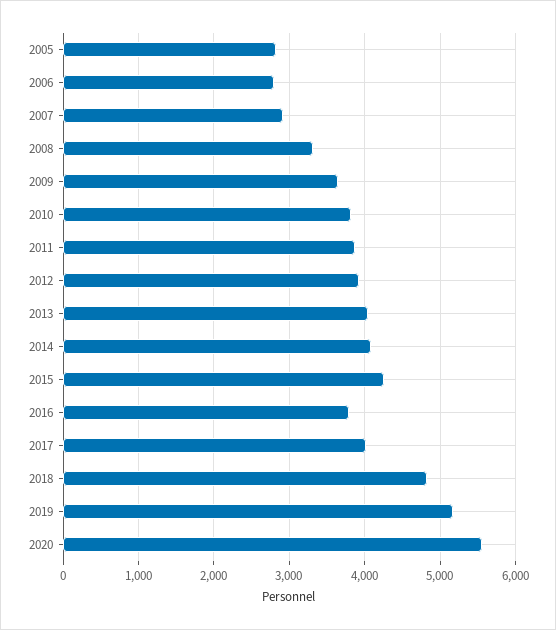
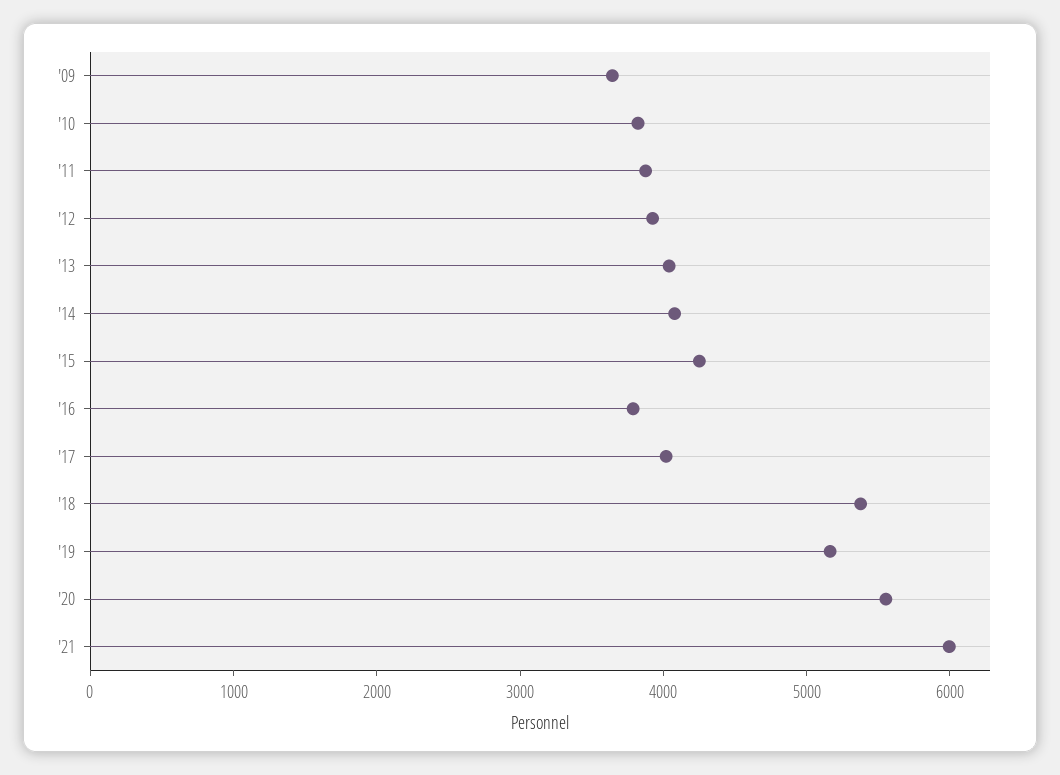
2005: 2800 -> none
2006: 2800 -> none
2007: 2900 -> none
2008: 3300 -> none
2018: 4800 -> 5400
'21: none -> 6000

